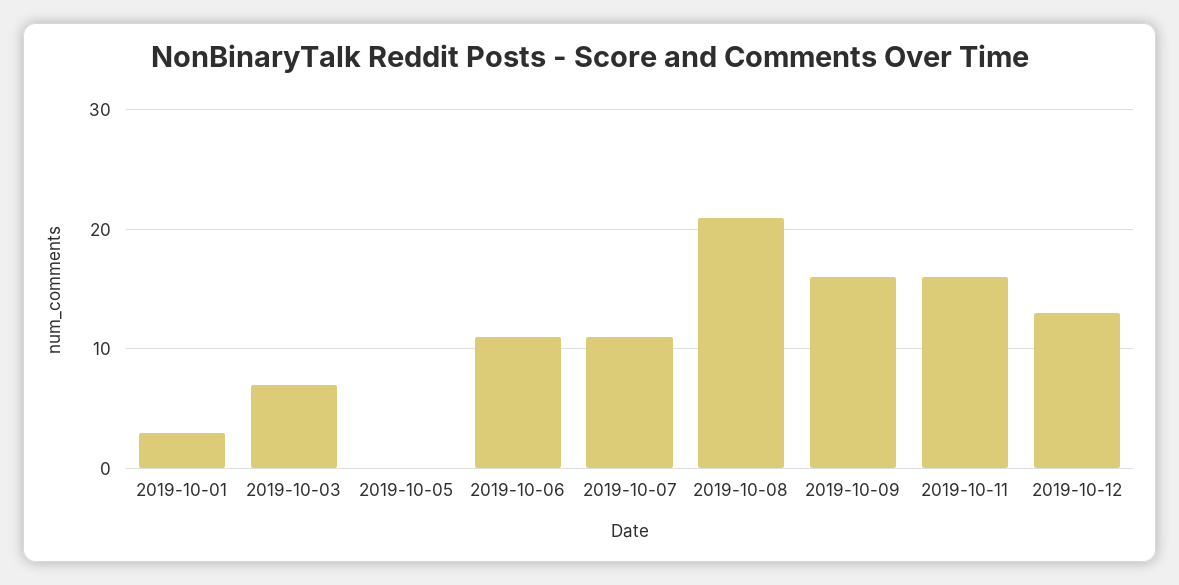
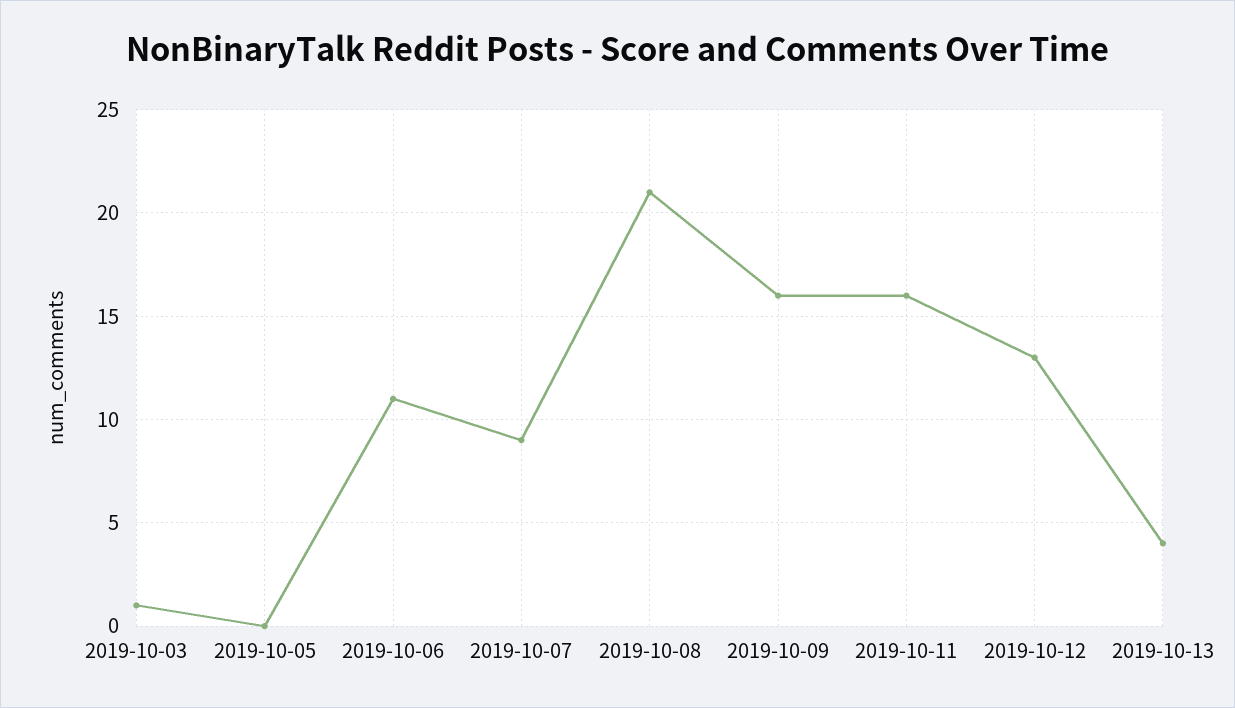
2019-10-01: 3 -> none
2019-10-03: 7 -> 1
2019-10-07: 11 -> 9
2019-10-13: none -> 4

